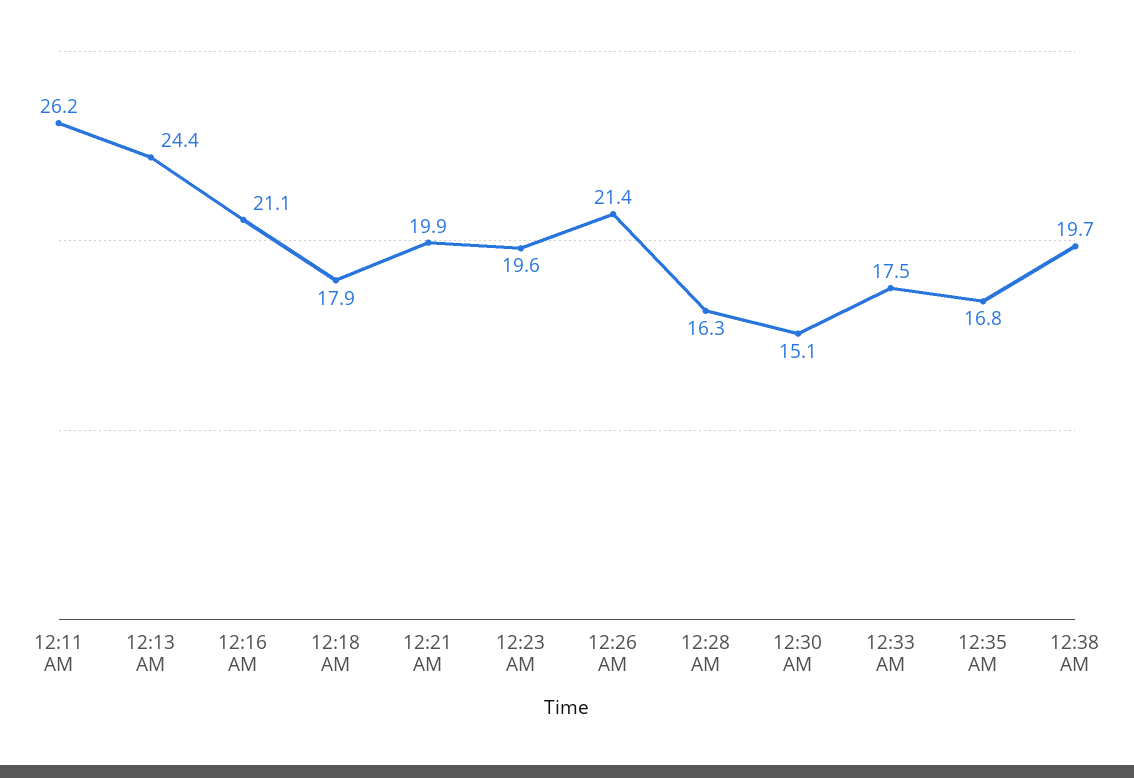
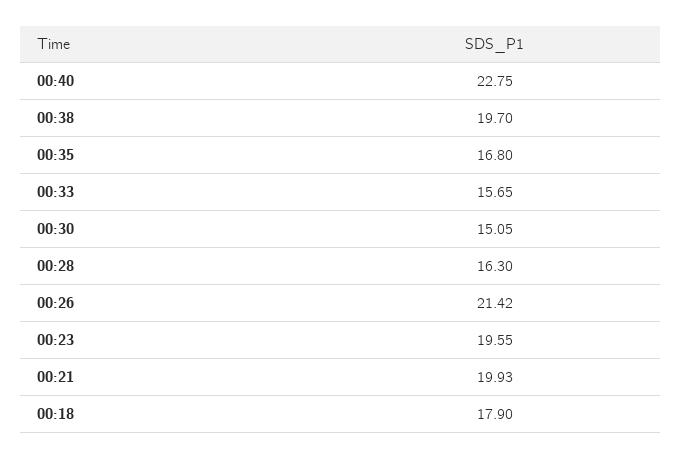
12:11 AM: 26.2 -> none
12:13 AM: 24.4 -> none
12:16 AM: 21.1 -> none
12:33 AM: 17.5 -> 15.65
00:40: none -> 22.75

